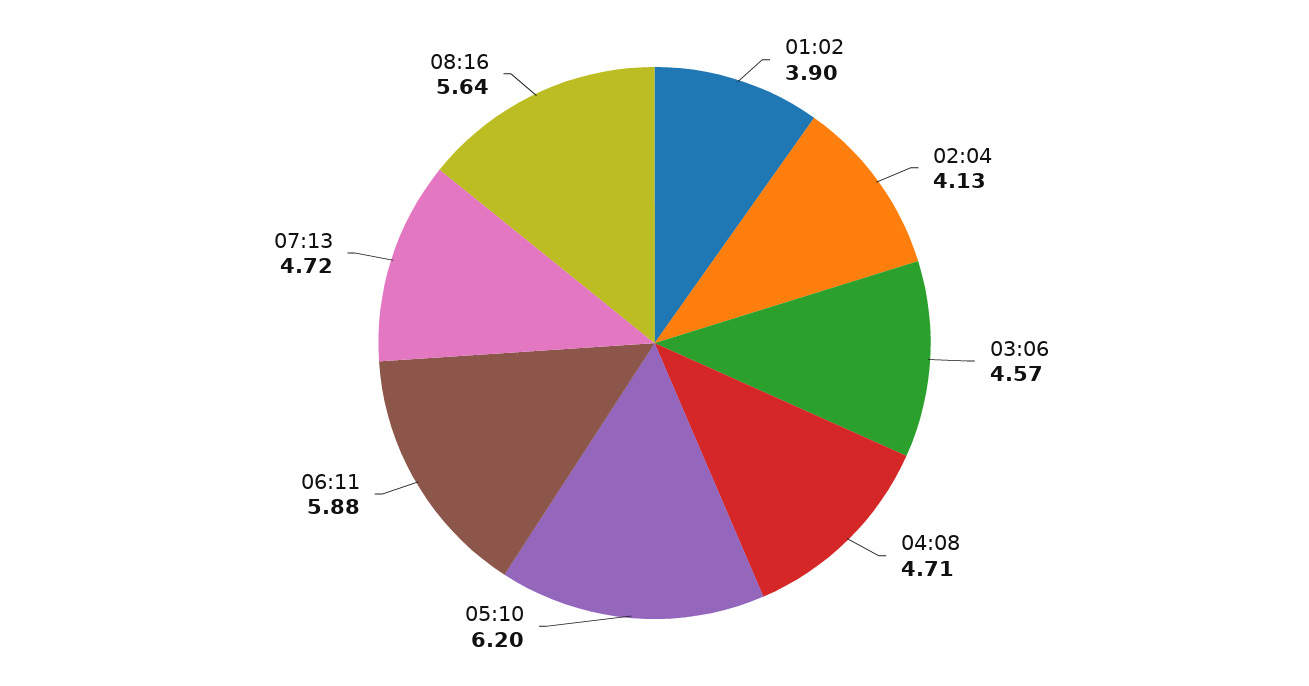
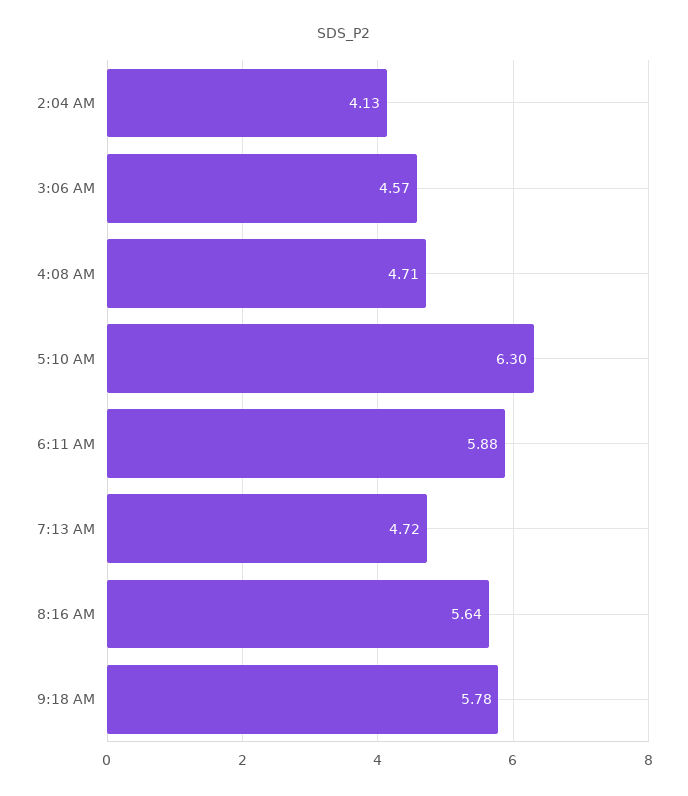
01:02: 3.9 -> none
05:10: 6.2 -> 6.3
9:18 AM: none -> 5.78

